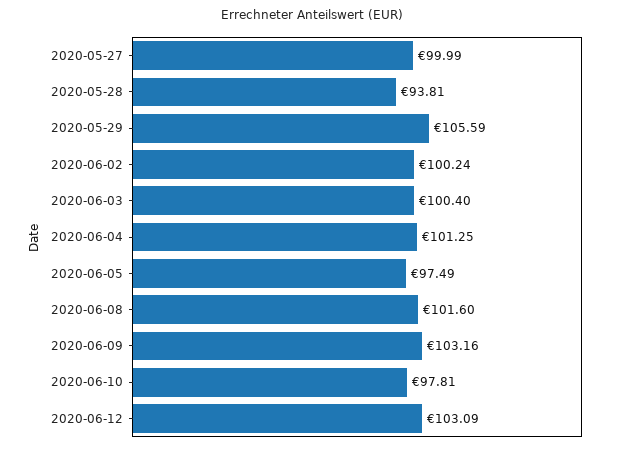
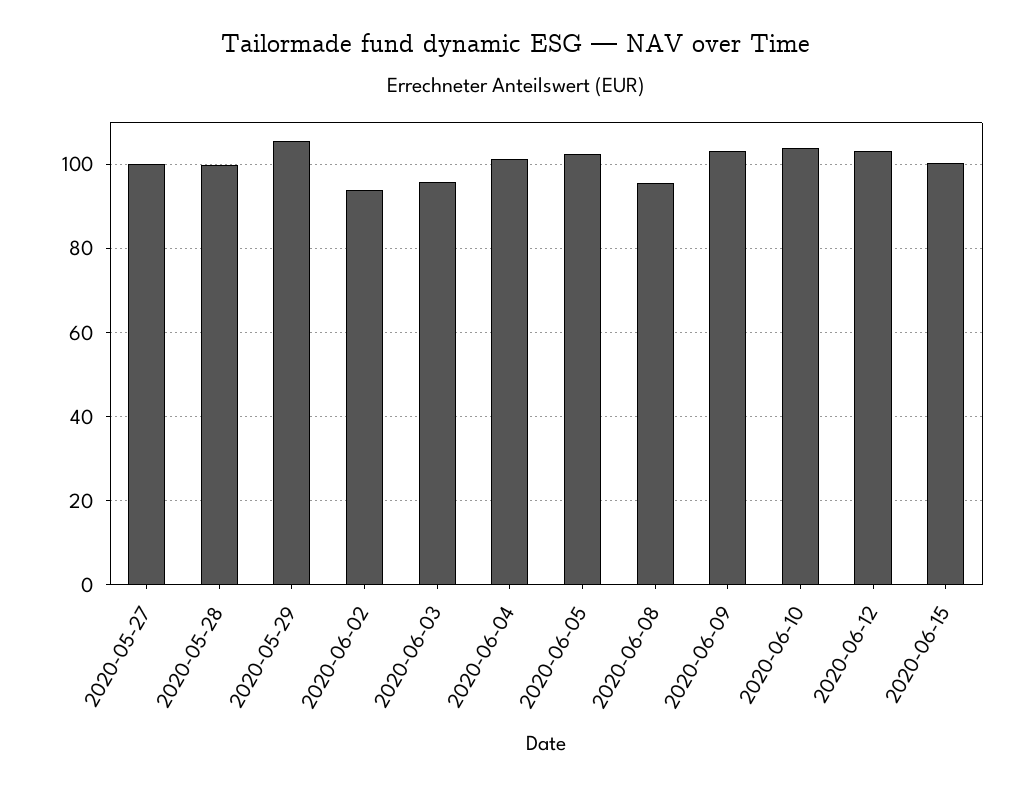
2020-05-28: 93.81 -> 100
2020-06-02: 100.24 -> 94
2020-06-03: 100.4 -> 96
2020-06-05: 97.49 -> 102
2020-06-08: 101.6 -> 96
2020-06-10: 97.81 -> 104
2020-06-15: none -> 100

